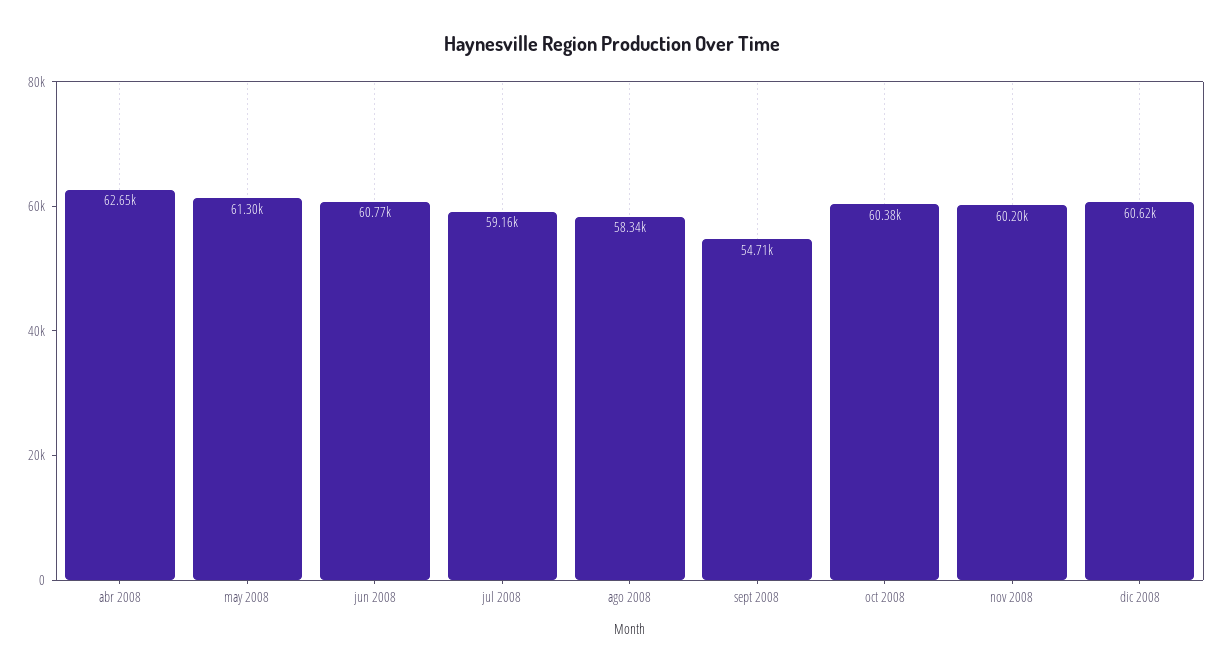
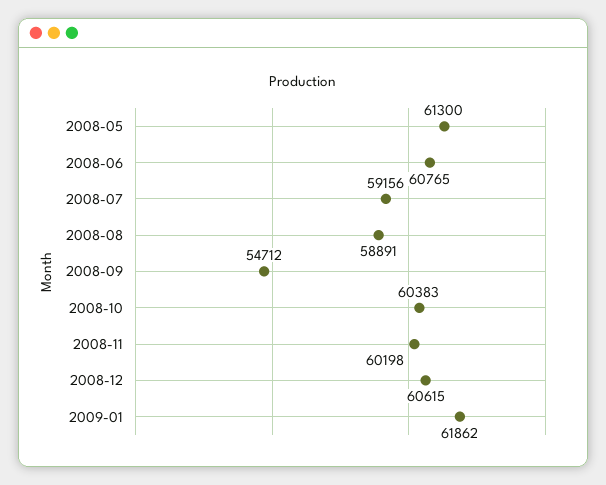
abr 2008: 62650 -> none
ago 2008: 58340 -> 58891
2009-01: none -> 61862

